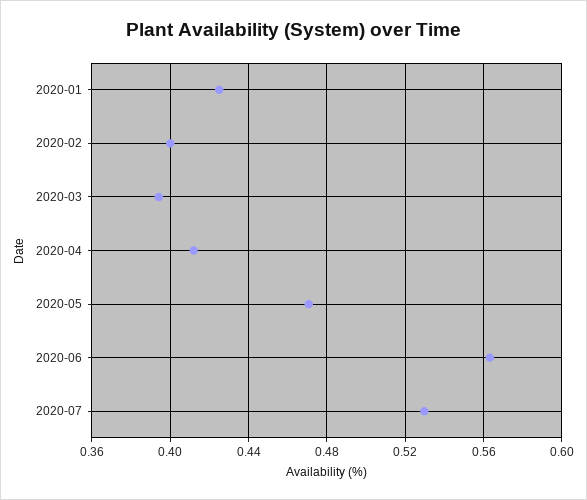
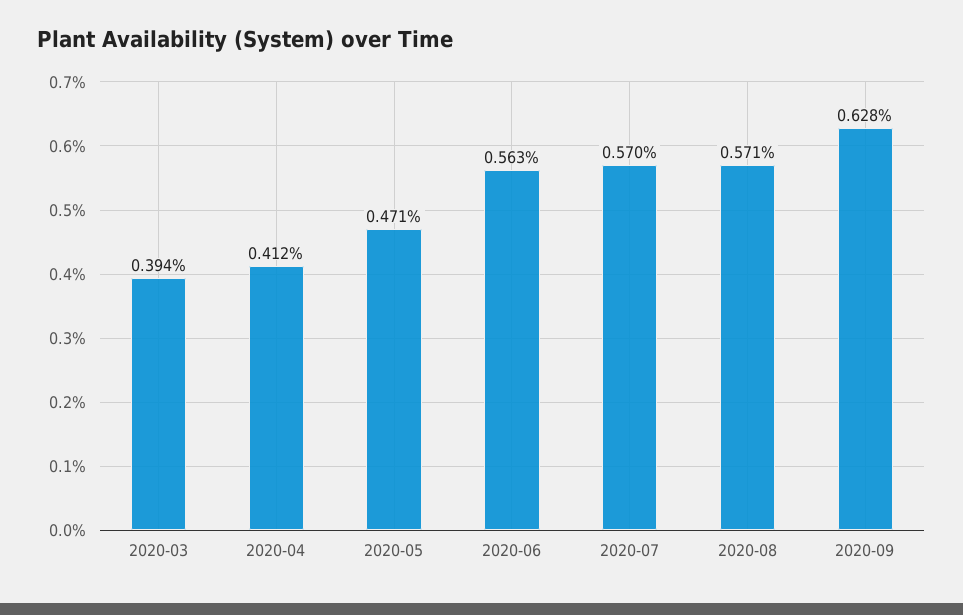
2020-01: 0.425 -> none
2020-02: 0.4 -> none
2020-07: 0.53 -> 0.57
2020-08: none -> 0.571
2020-09: none -> 0.628

